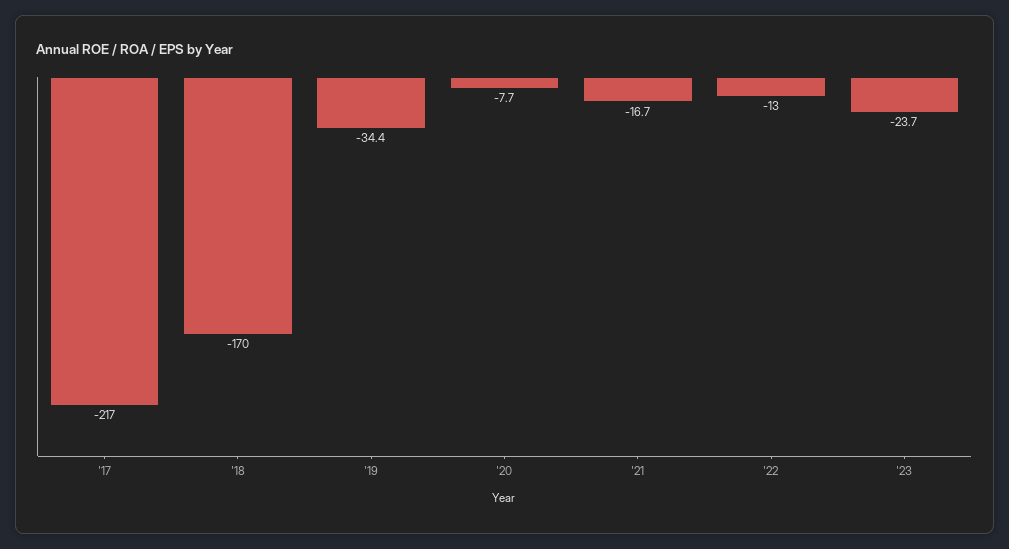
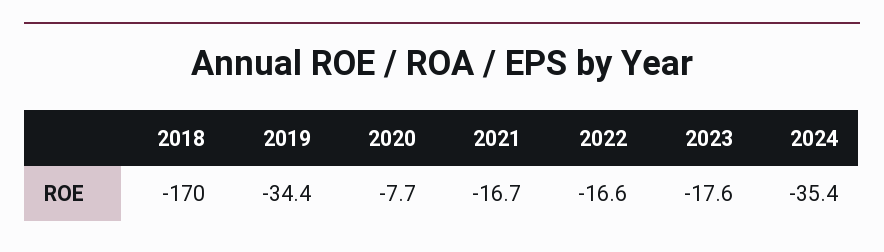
'17: -217 -> none
'22: -13 -> -16.6
'23: -23.7 -> -17.6
2024: none -> -35.4

